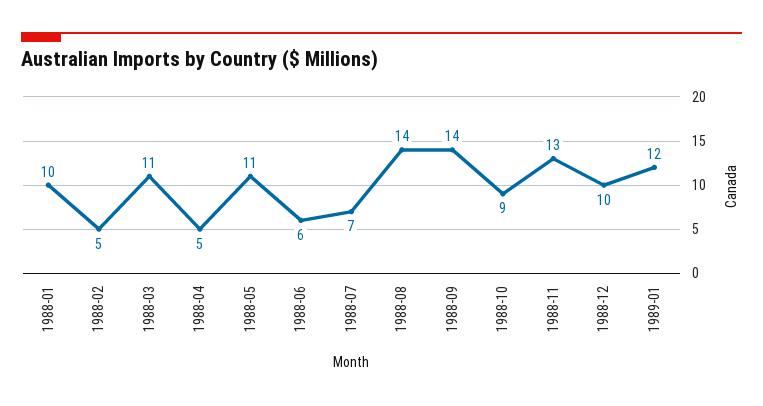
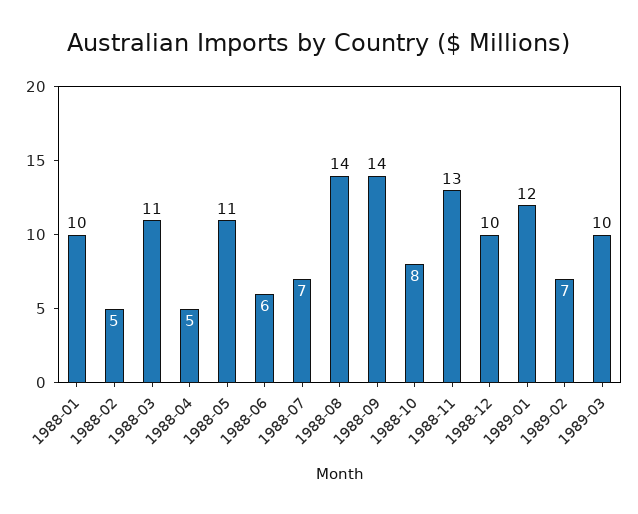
1988-10: 9 -> 8
1989-02: none -> 7
1989-03: none -> 10

